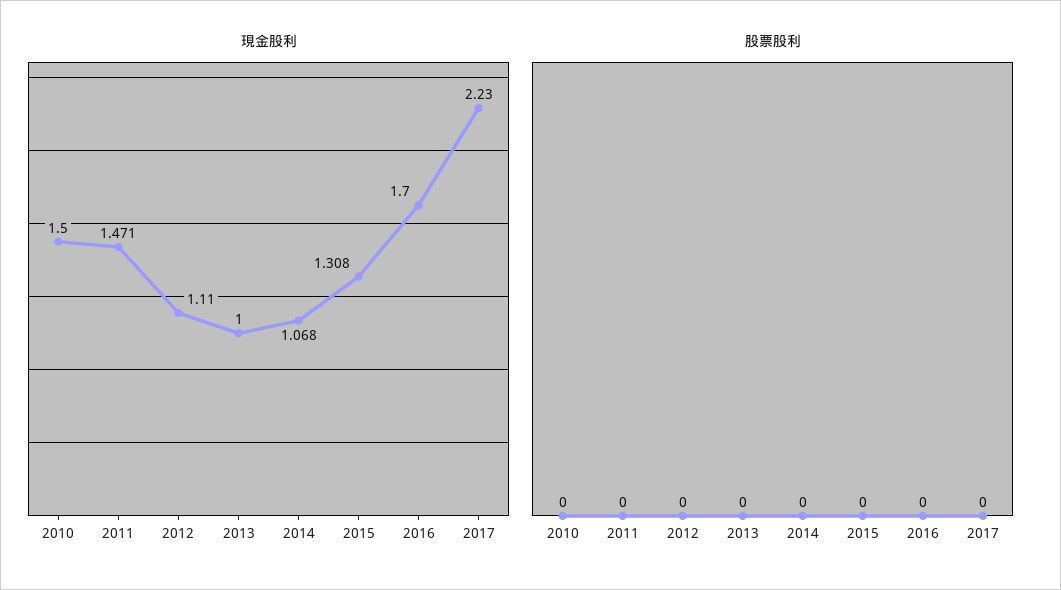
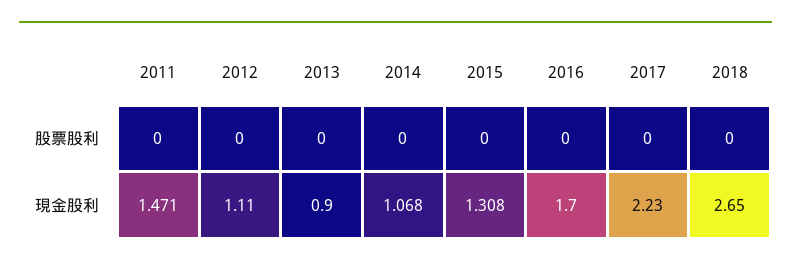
現金股利, 2010: 1.5 -> none
現金股利, 2013: 1 -> 0.9
股票股利, 2010: 0 -> none
股票股利, 2018: none -> 0
現金股利, 2018: none -> 2.65

